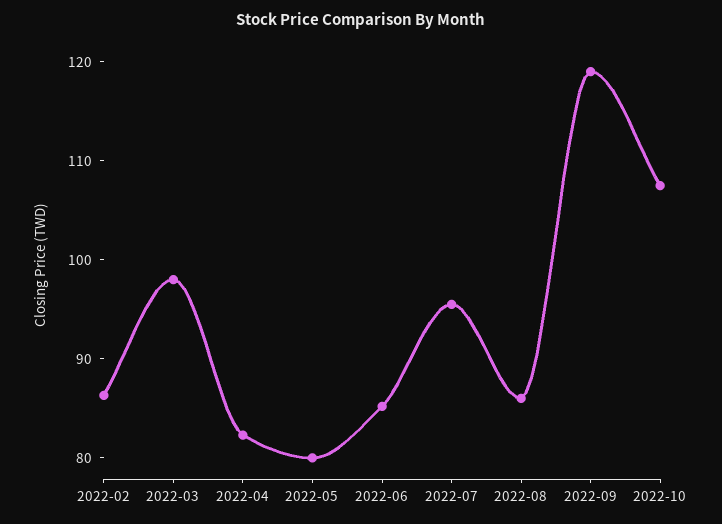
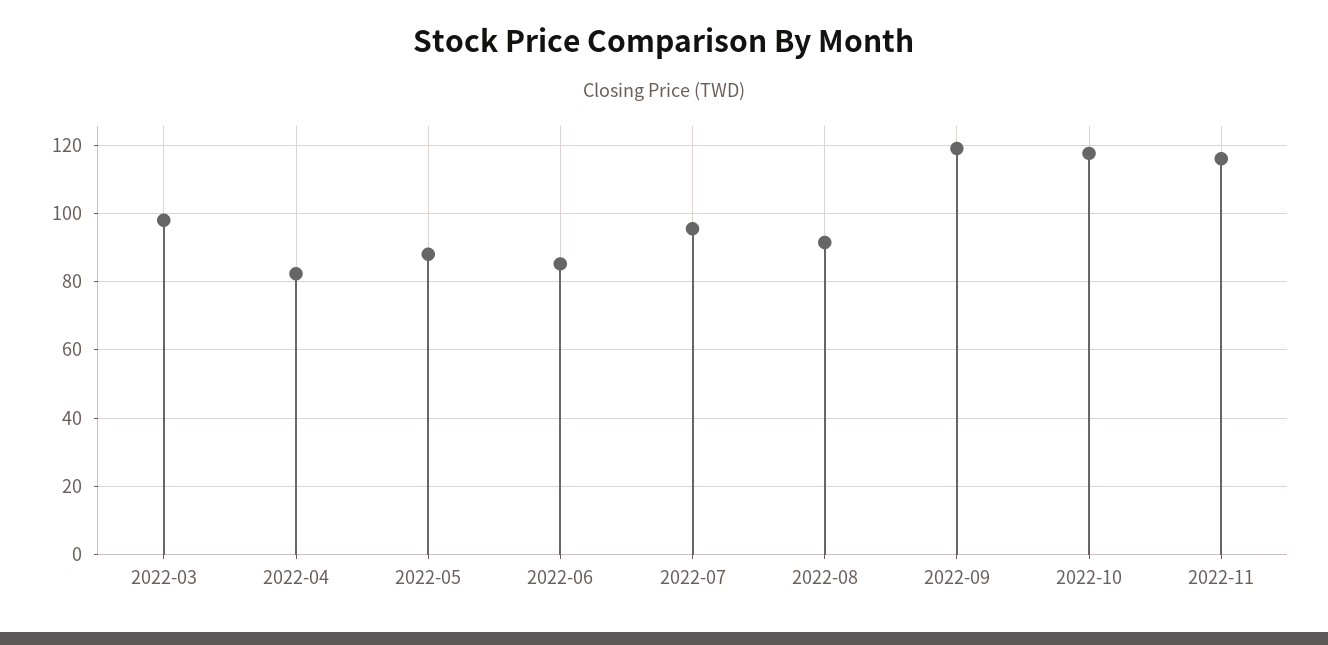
2022-02: 86 -> none
2022-05: 80 -> 88
2022-08: 86 -> 92
2022-10: 108 -> 118
2022-11: none -> 116

